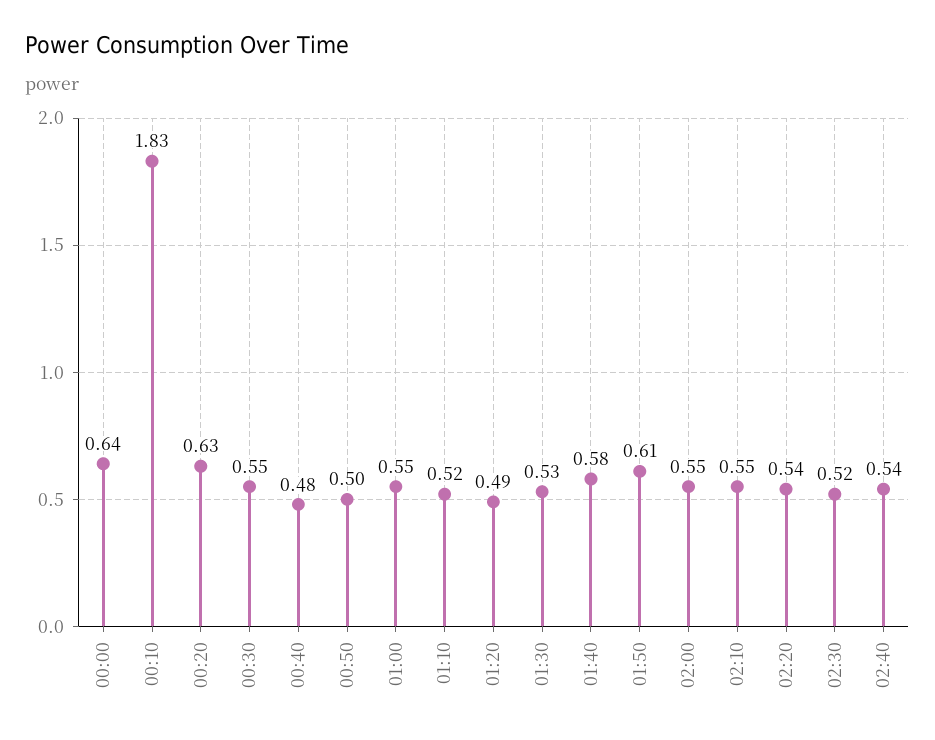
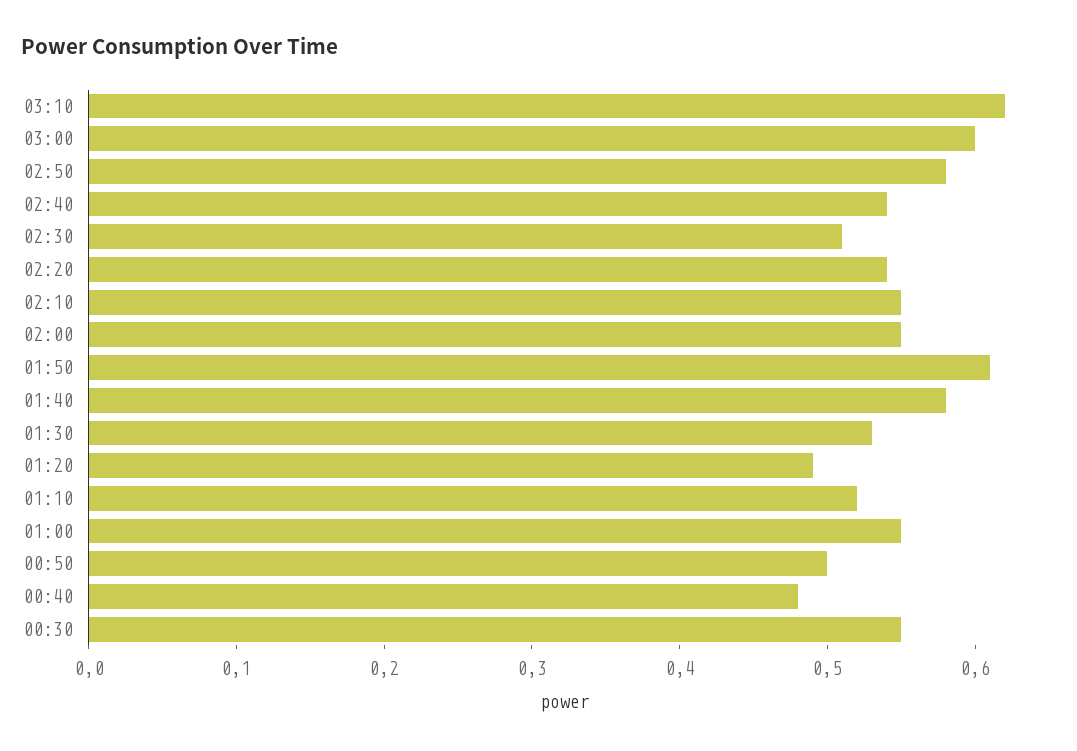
00:00: 0.64 -> none
00:10: 1.83 -> none
00:20: 0.63 -> none
02:30: 0.52 -> 0.51
03:10: none -> 0.62
03:00: none -> 0.6
02:50: none -> 0.58

